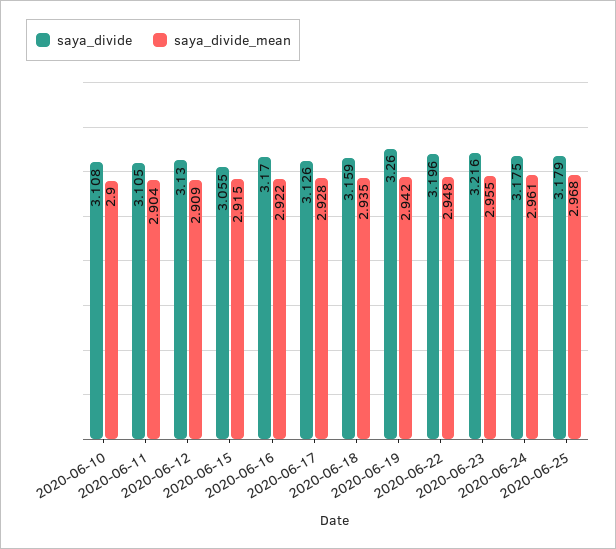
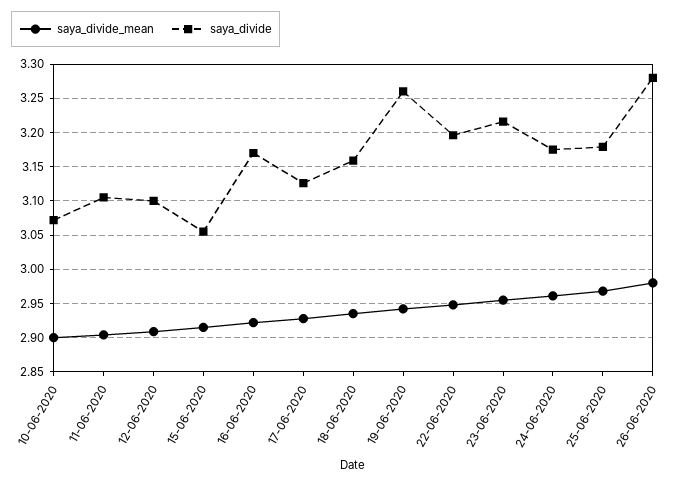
saya_divide, 2020-06-10: 3.108 -> 3.07
saya_divide, 2020-06-12: 3.13 -> 3.1
saya_divide_mean, 26-06-2020: none -> 2.98
saya_divide, 26-06-2020: none -> 3.28

